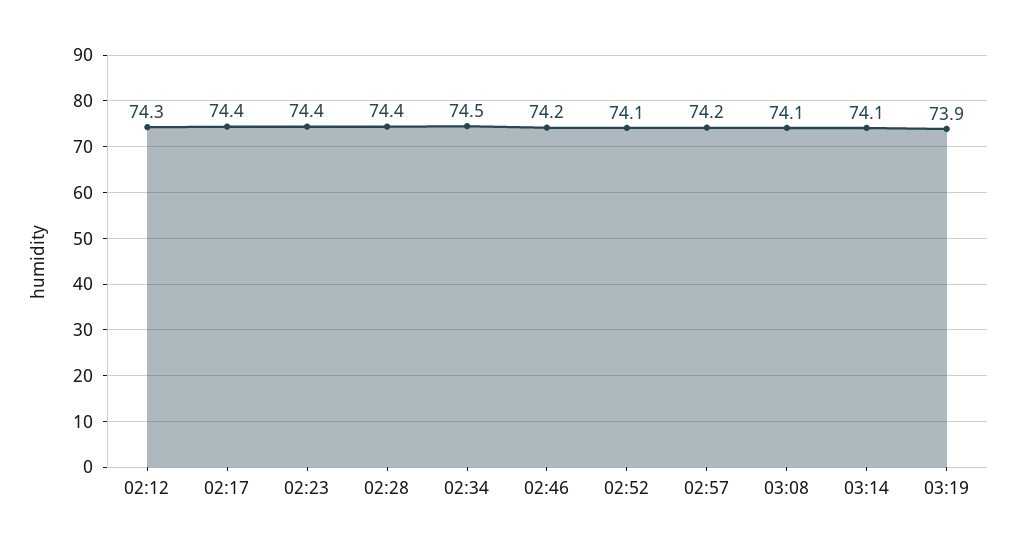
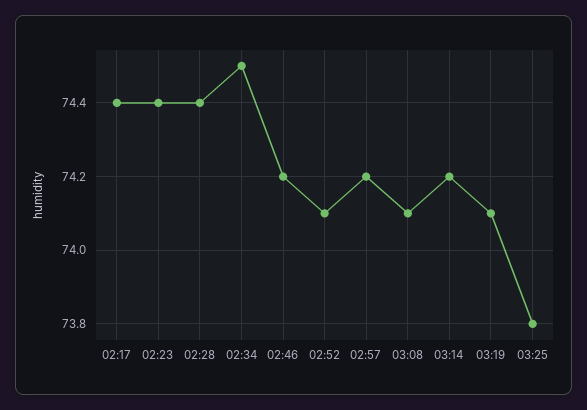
02:12: 74.3 -> none
03:14: 74.1 -> 74.2
03:19: 73.9 -> 74.1
03:25: none -> 73.8

